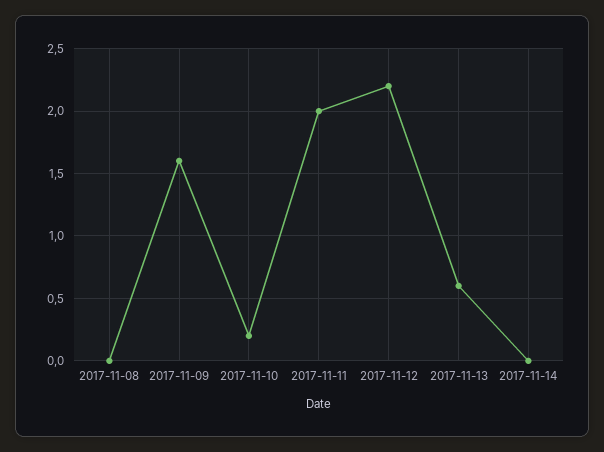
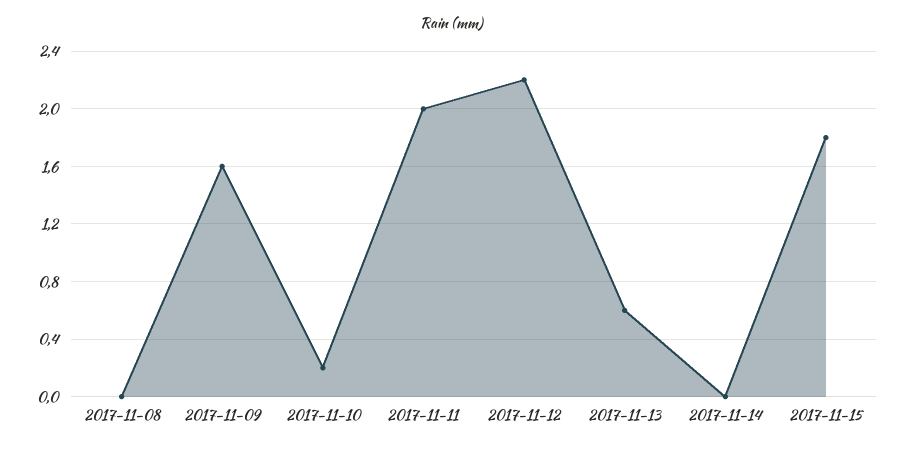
2017-11-15: none -> 1.8

